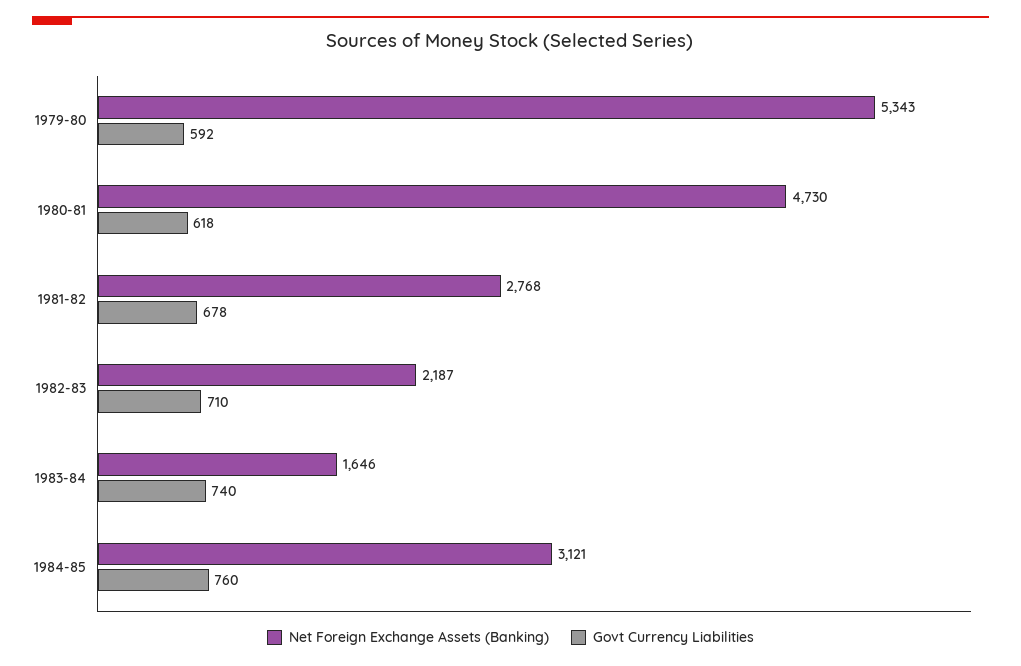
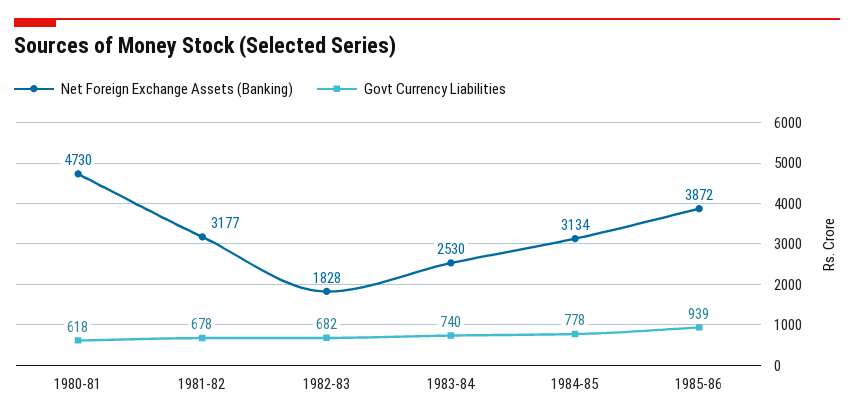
Net Foreign Exchange Assets (Banking), 1979-80: 5343 -> none
Govt Currency Liabilities, 1979-80: 592 -> none
Net Foreign Exchange Assets (Banking), 1981-82: 2768 -> 3177
Net Foreign Exchange Assets (Banking), 1982-83: 2187 -> 1828
Govt Currency Liabilities, 1982-83: 710 -> 682
Net Foreign Exchange Assets (Banking), 1983-84: 1646 -> 2530
Net Foreign Exchange Assets (Banking), 1984-85: 3121 -> 3134
Govt Currency Liabilities, 1984-85: 760 -> 778
Net Foreign Exchange Assets (Banking), 1985-86: none -> 3872
Govt Currency Liabilities, 1985-86: none -> 939

